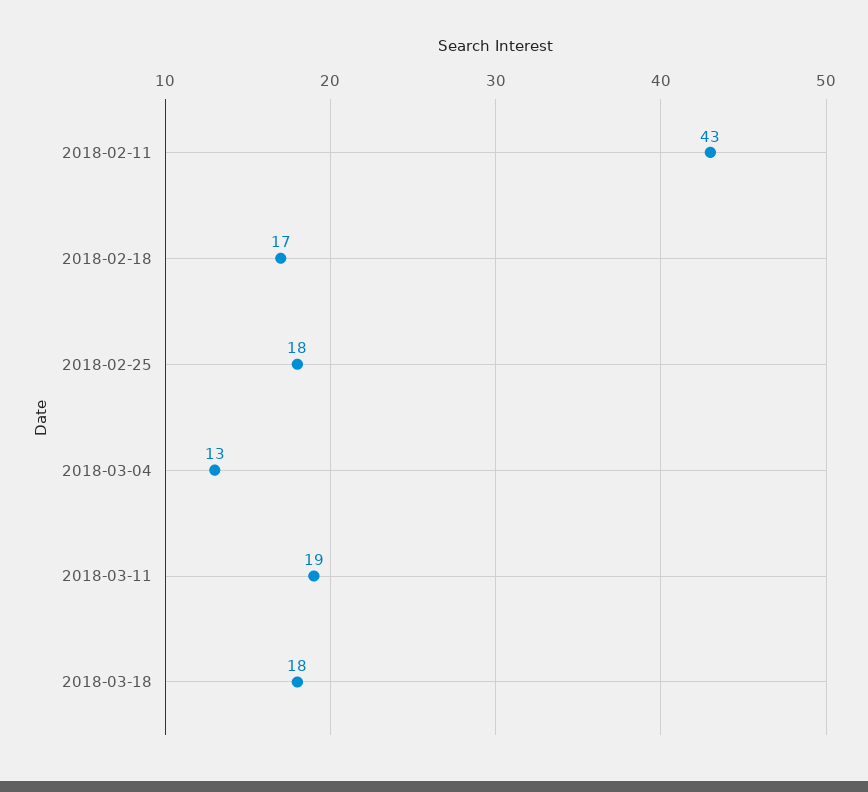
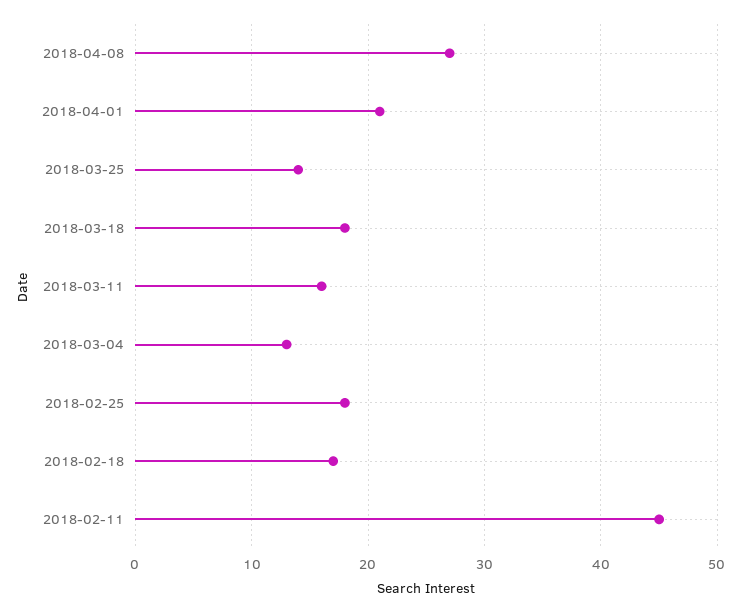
2018-02-11: 43 -> 45
2018-03-11: 19 -> 16
2018-04-08: none -> 27
2018-04-01: none -> 21
2018-03-25: none -> 14

